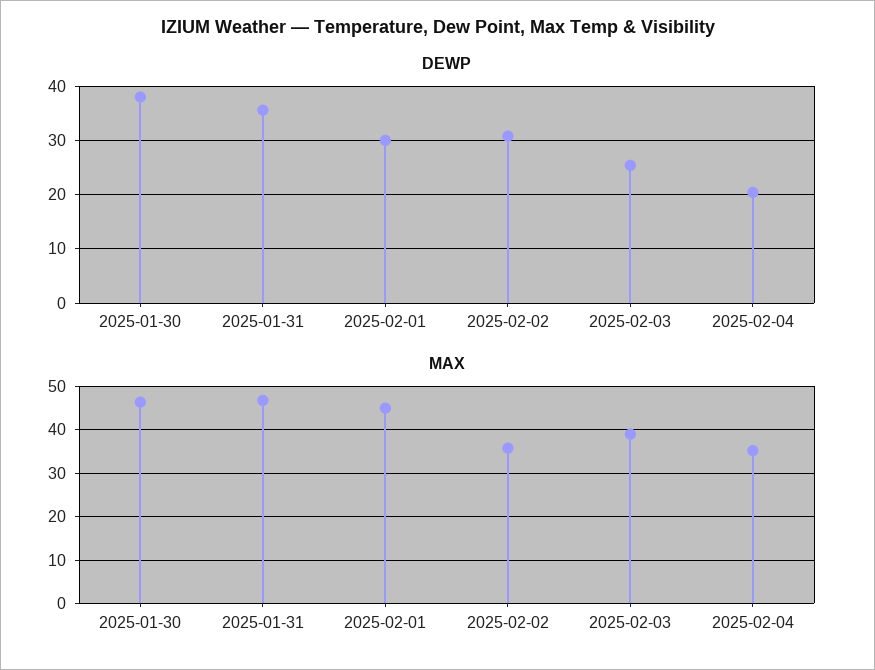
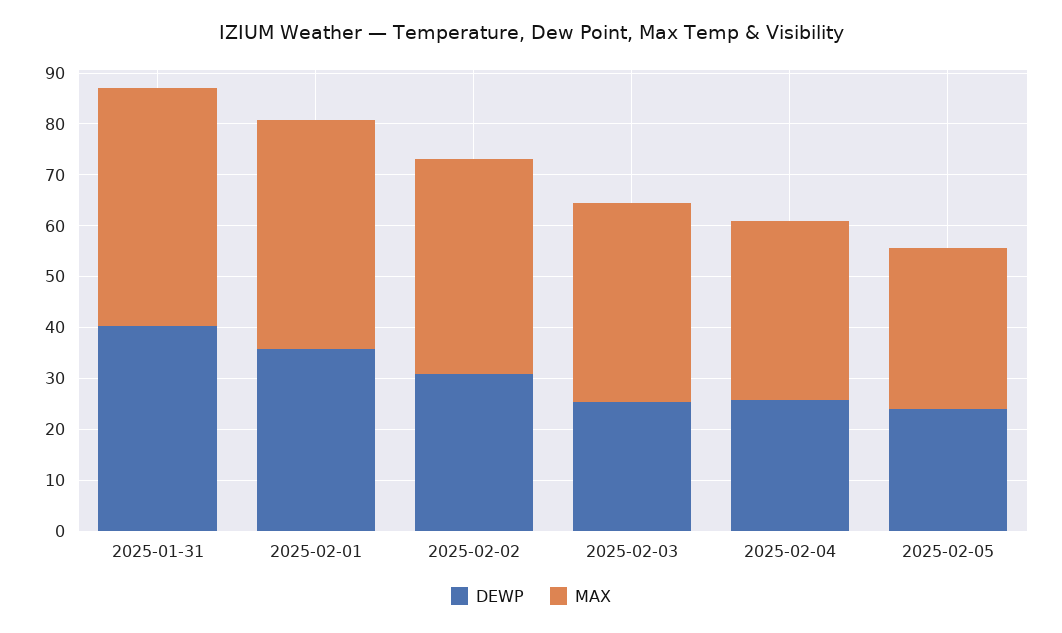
DEWP, 2025-01-30: 38 -> none
DEWP, 2025-01-31: 36 -> 40
DEWP, 2025-02-01: 30 -> 36
DEWP, 2025-02-04: 20 -> 26
MAX, 2025-01-30: 46 -> none
MAX, 2025-02-02: 36 -> 42
DEWP, 2025-02-05: none -> 24
MAX, 2025-02-05: none -> 32

